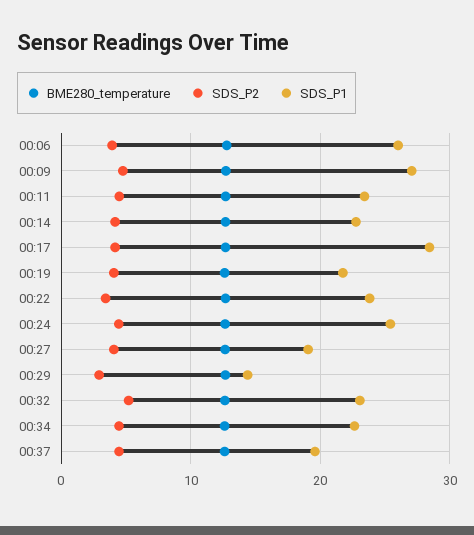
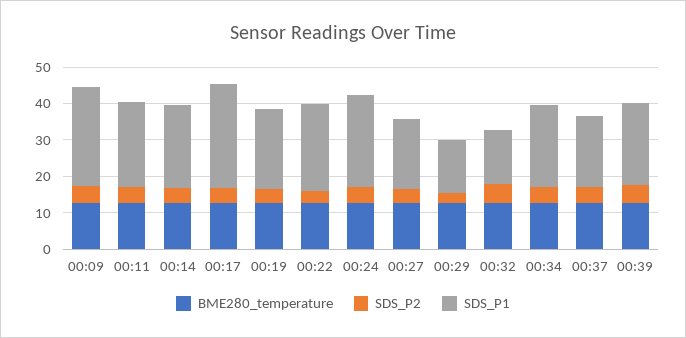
BME280_temperature, 00:06: 13 -> none
SDS_P2, 00:06: 4 -> none
SDS_P1, 00:06: 26 -> none
SDS_P1, 00:32: 23 -> 15
BME280_temperature, 00:39: none -> 12.5
SDS_P2, 00:39: none -> 5
SDS_P1, 00:39: none -> 22.5

